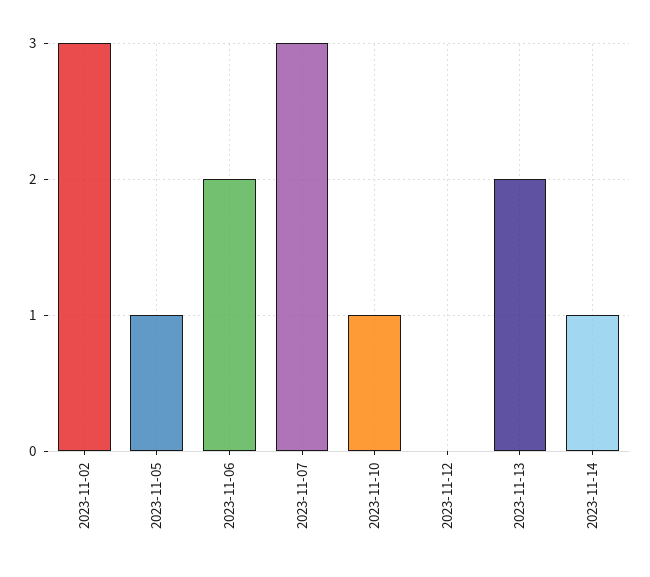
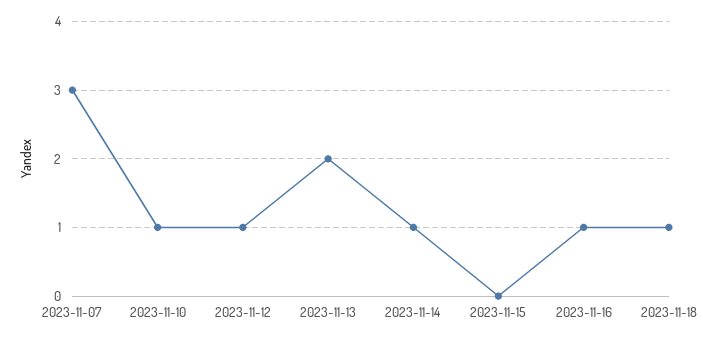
2023-11-02: 3 -> none
2023-11-05: 1 -> none
2023-11-06: 2 -> none
2023-11-12: 0 -> 1
2023-11-15: none -> 0
2023-11-16: none -> 1
2023-11-18: none -> 1

